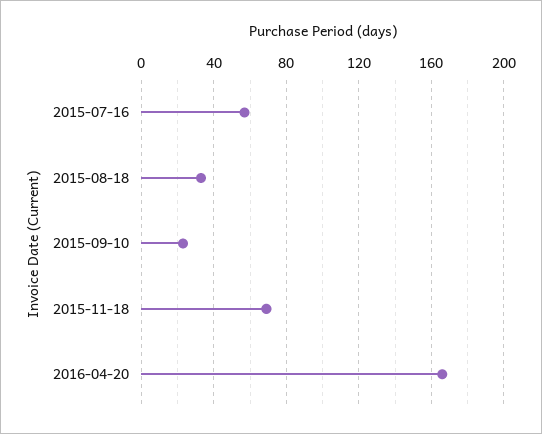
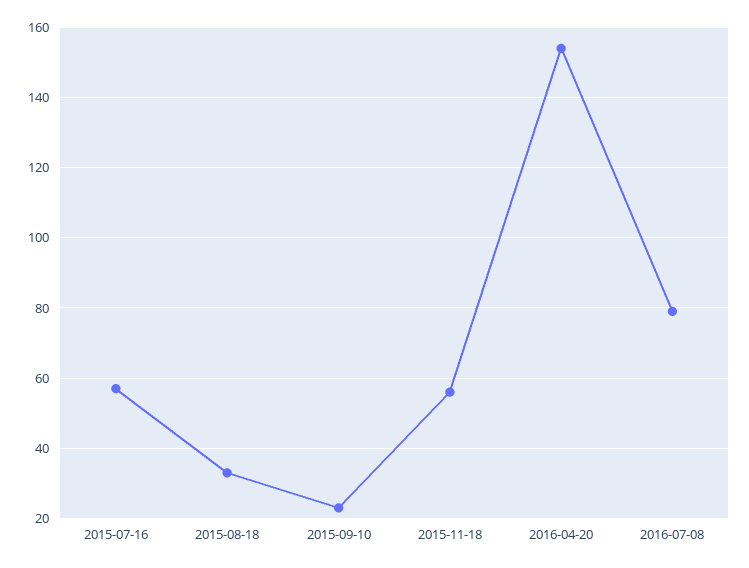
2015-11-18: 70 -> 55
2016-04-20: 165 -> 155
2016-07-08: none -> 80

